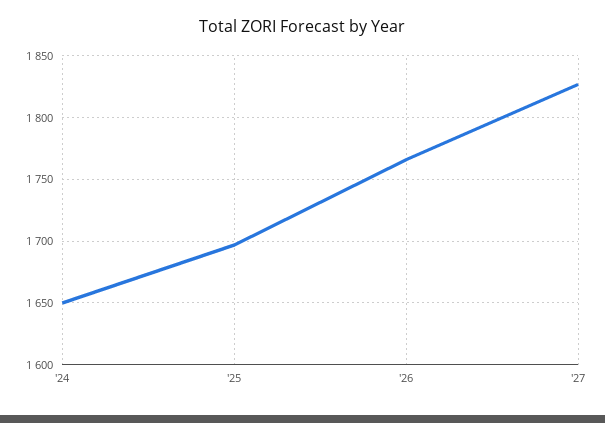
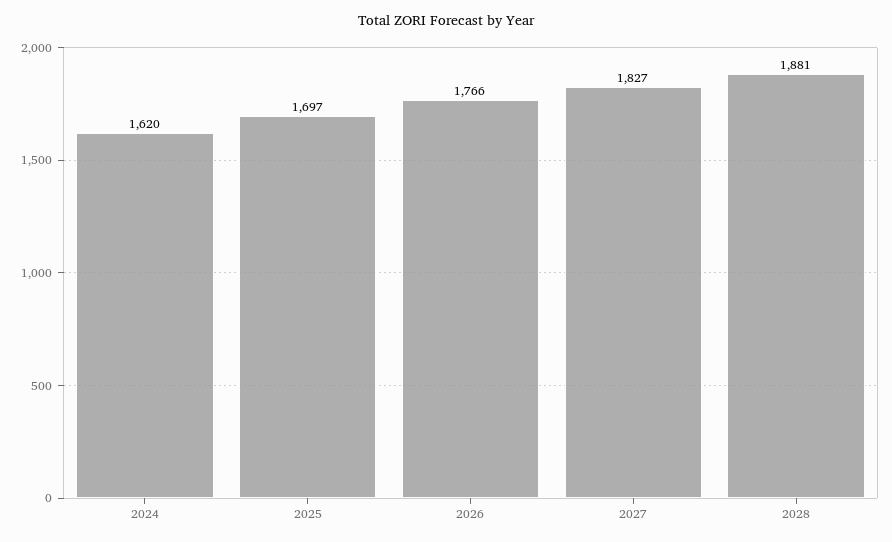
'24: 1650 -> 1620
2028: none -> 1881

